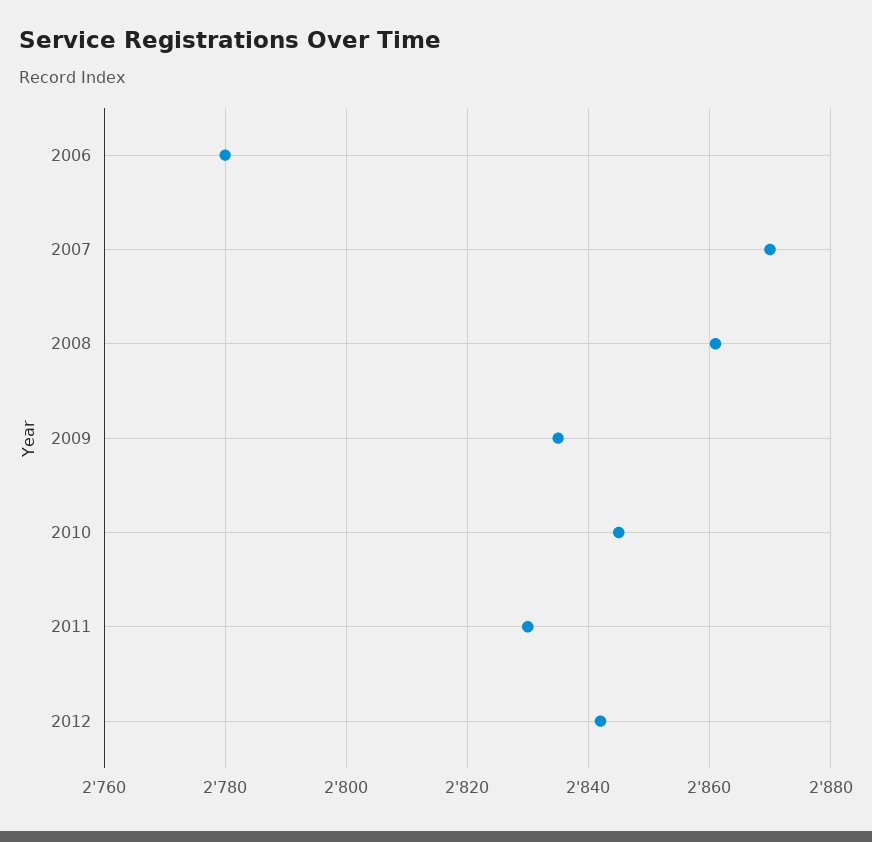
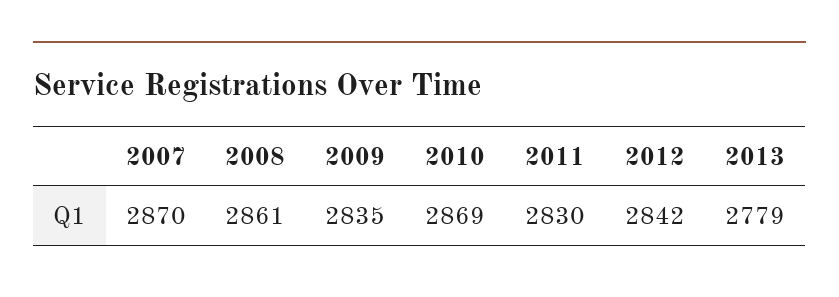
2006: 2780 -> none
2010: 2845 -> 2869
2013: none -> 2779

